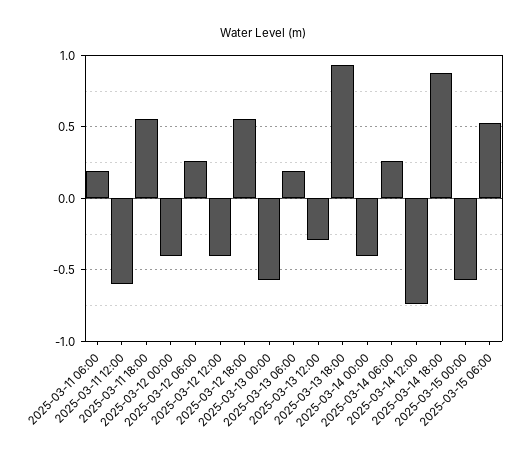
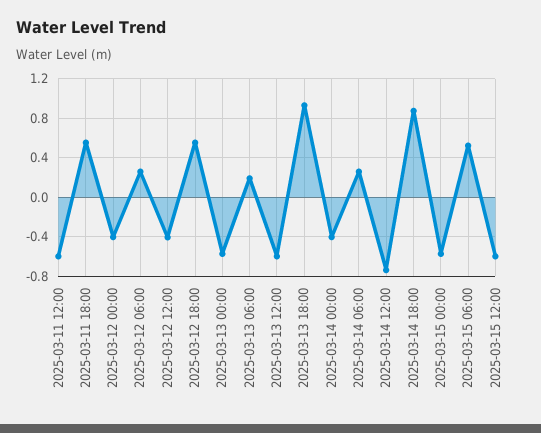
2025-03-11 06:00: 0.2 -> none
2025-03-13 12:00: -0.3 -> -0.6
2025-03-15 12:00: none -> -0.6

